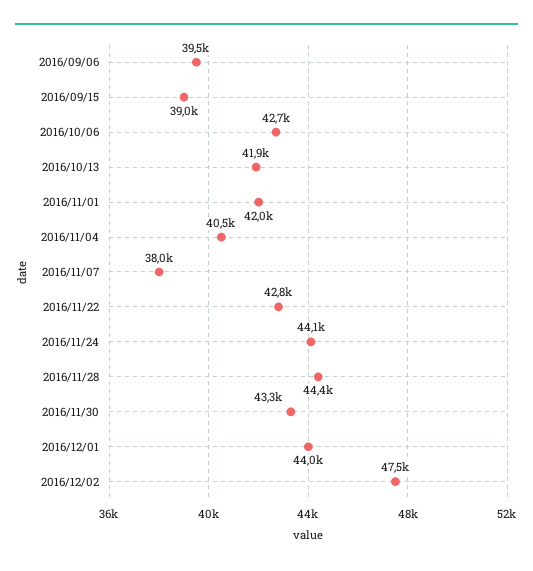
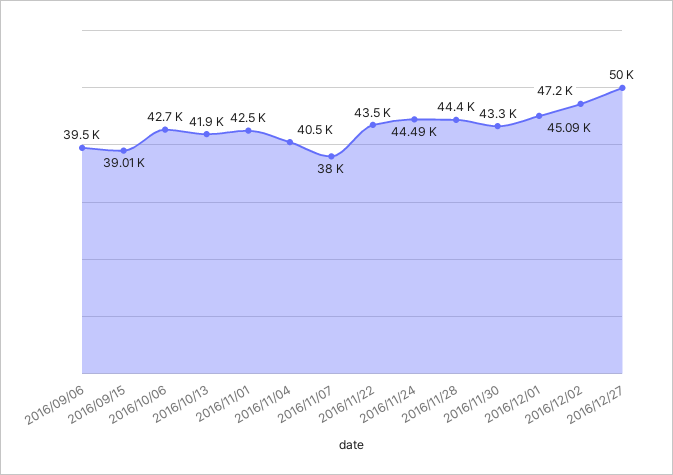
2016/11/01: 42000 -> 42500
2016/11/22: 42800 -> 43500
2016/11/24: 44100 -> 44490
2016/12/01: 44000 -> 45090
2016/12/02: 47500 -> 47200
2016/12/27: none -> 50000

